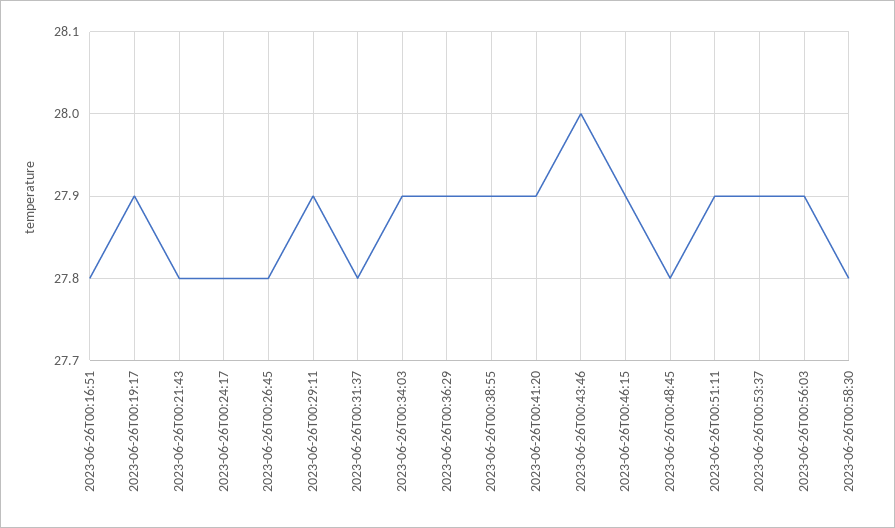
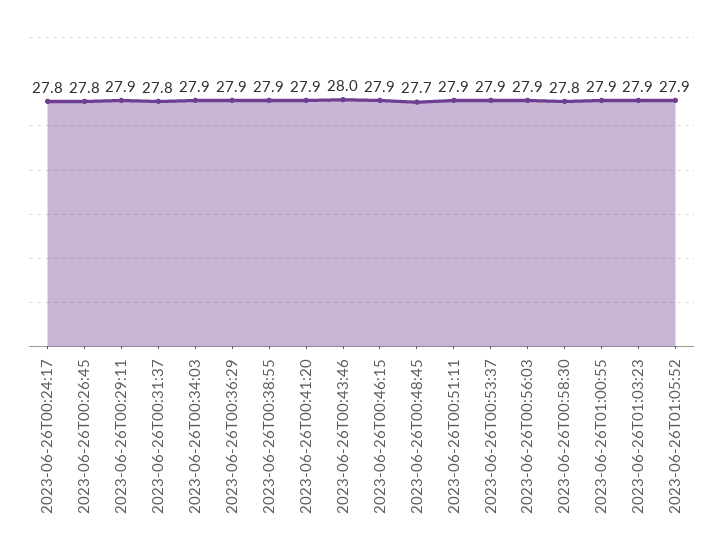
2023-06-26T00:16:51: 27.8 -> none
2023-06-26T00:19:17: 27.9 -> none
2023-06-26T00:21:43: 27.8 -> none
2023-06-26T00:48:45: 27.8 -> 27.7
2023-06-26T01:00:55: none -> 27.9
2023-06-26T01:03:23: none -> 27.9
2023-06-26T01:05:52: none -> 27.9

